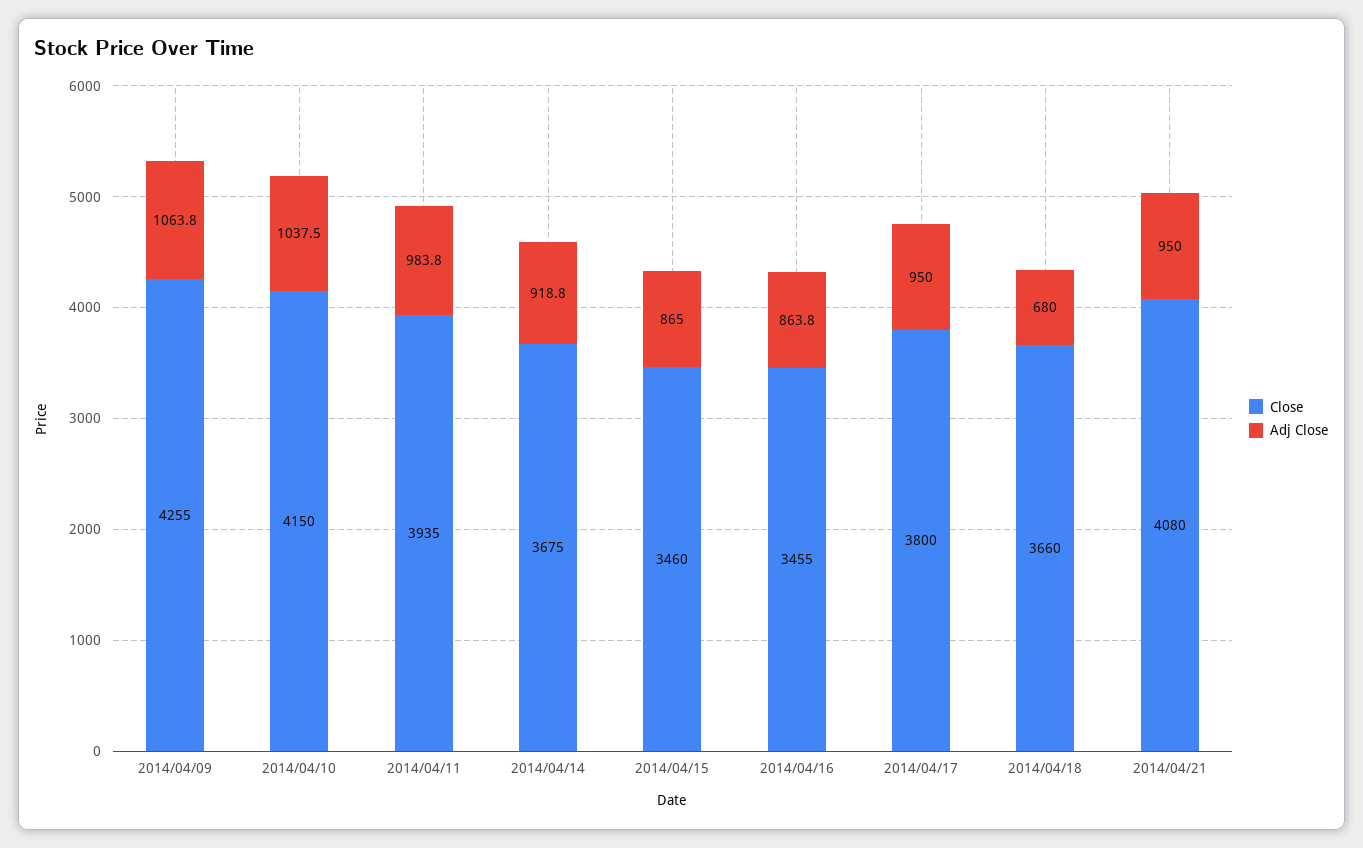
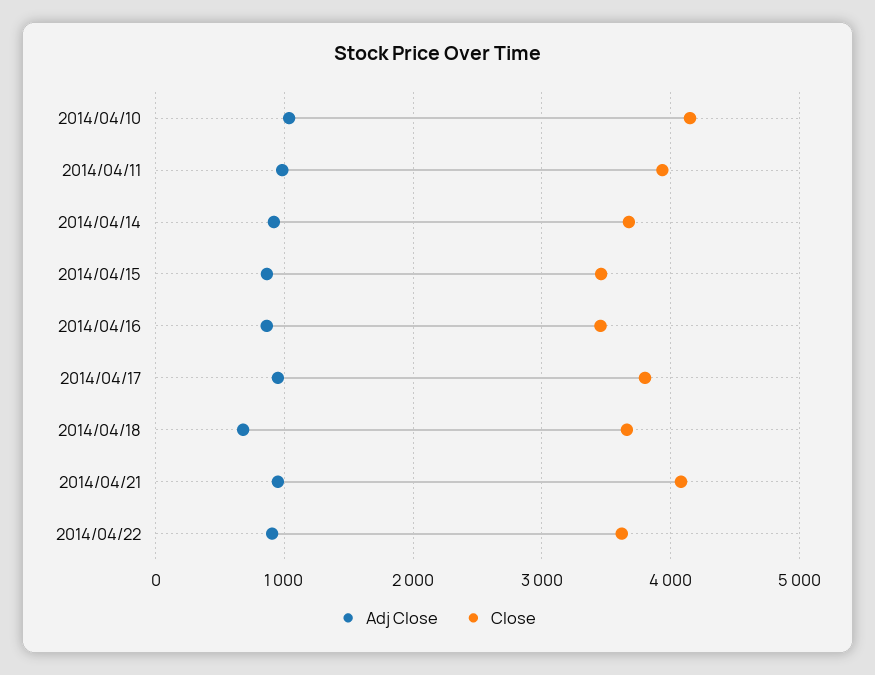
Close, 2014/04/09: 4255 -> none
Adj Close, 2014/04/09: 1063.8 -> none
Adj Close, 2014/04/22: none -> 900
Close, 2014/04/22: none -> 3600

